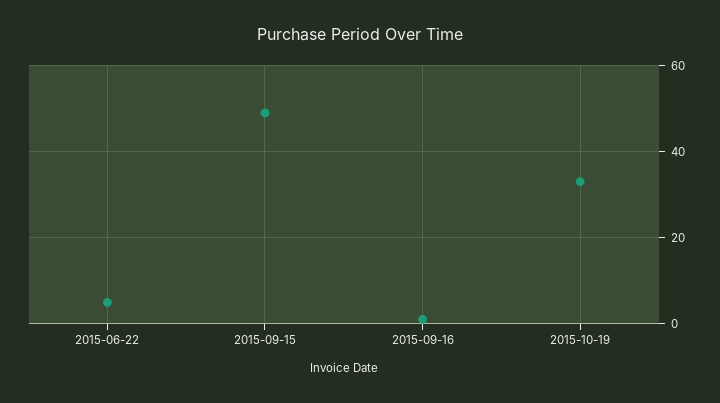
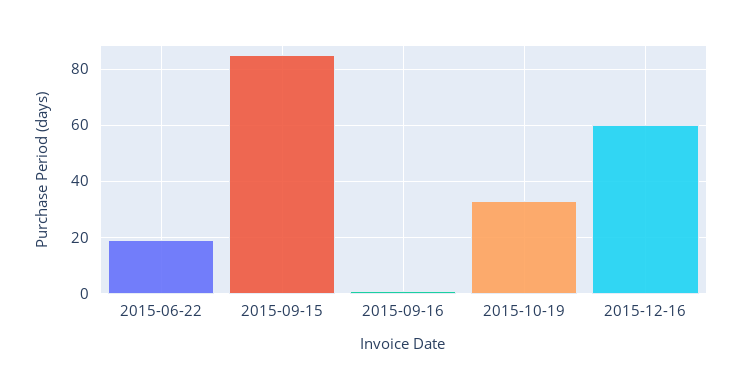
2015-06-22: 5 -> 20
2015-09-15: 50 -> 85
2015-12-16: none -> 60

